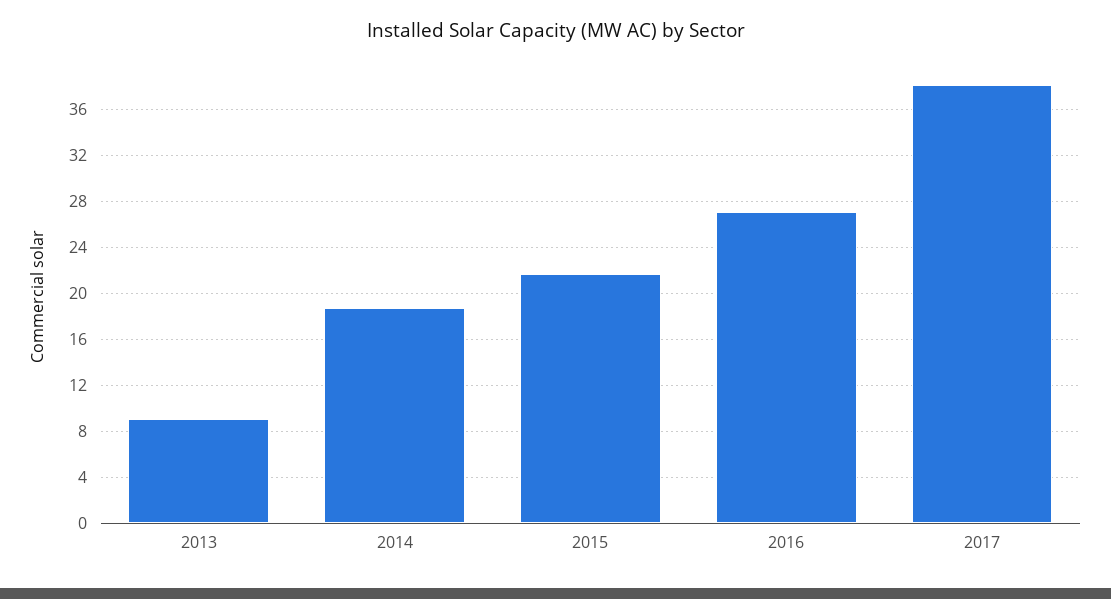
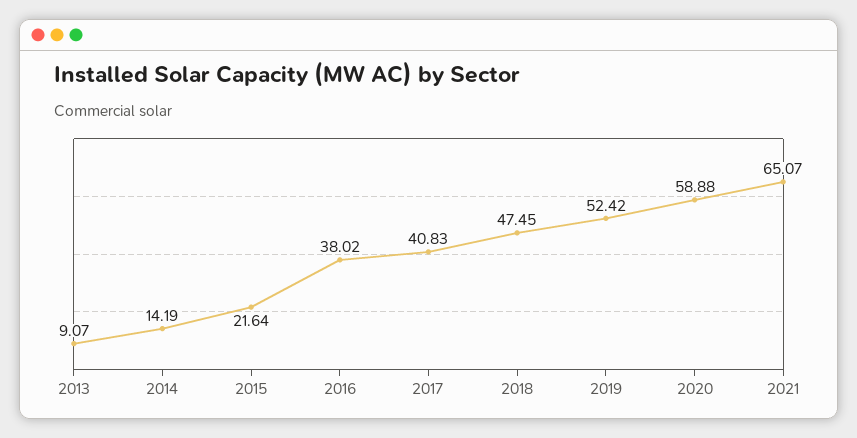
2014: 19 -> 14.19
2016: 27 -> 38.02
2017: 38 -> 40.83
2018: none -> 47.45
2019: none -> 52.42
2020: none -> 58.88
2021: none -> 65.07

